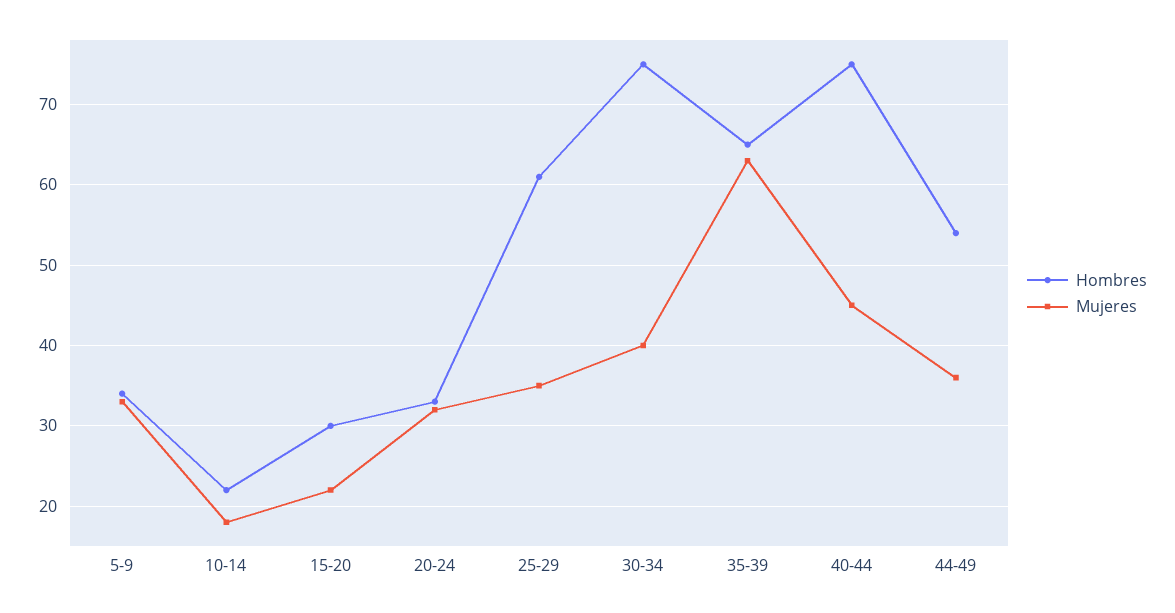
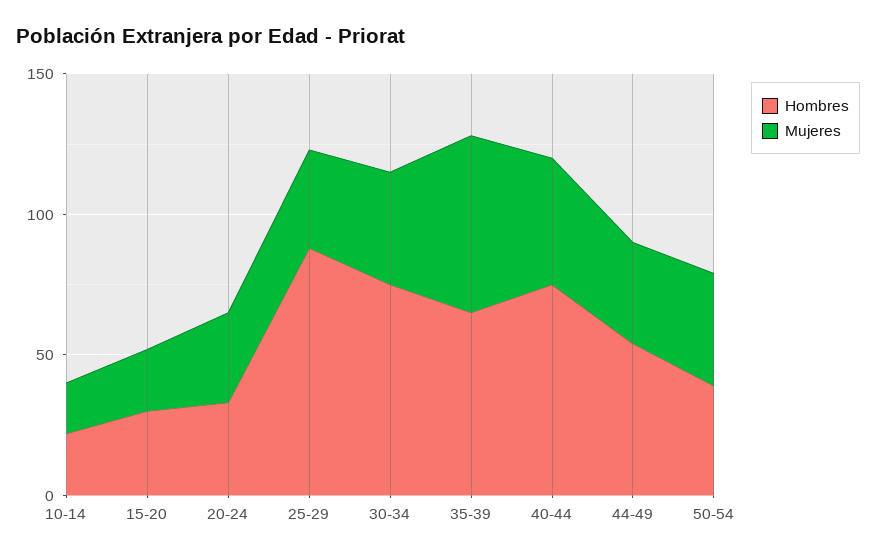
Hombres, 5-9: 34 -> none
Mujeres, 5-9: 33 -> none
Hombres, 25-29: 61 -> 90
Hombres, 50-54: none -> 40
Mujeres, 50-54: none -> 40

